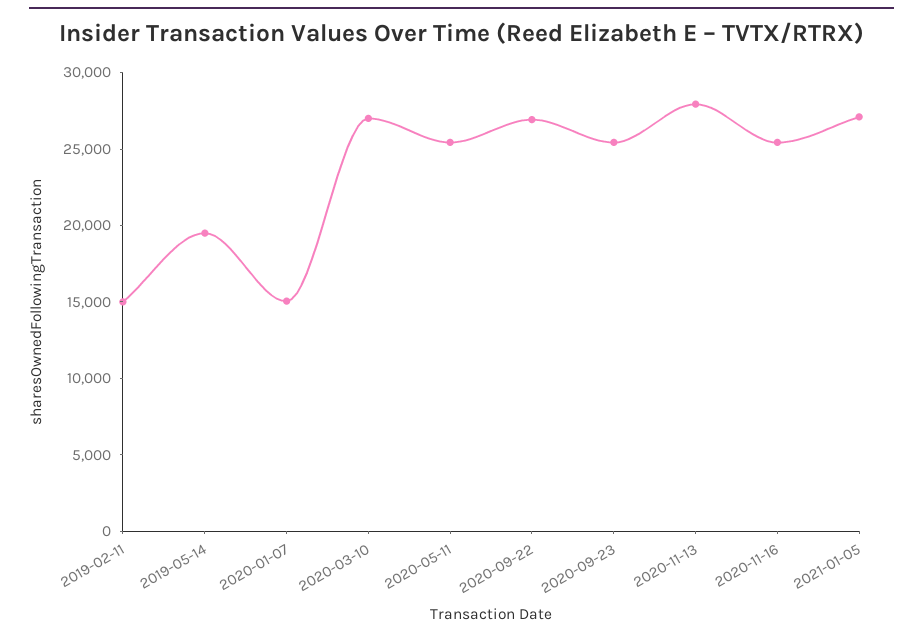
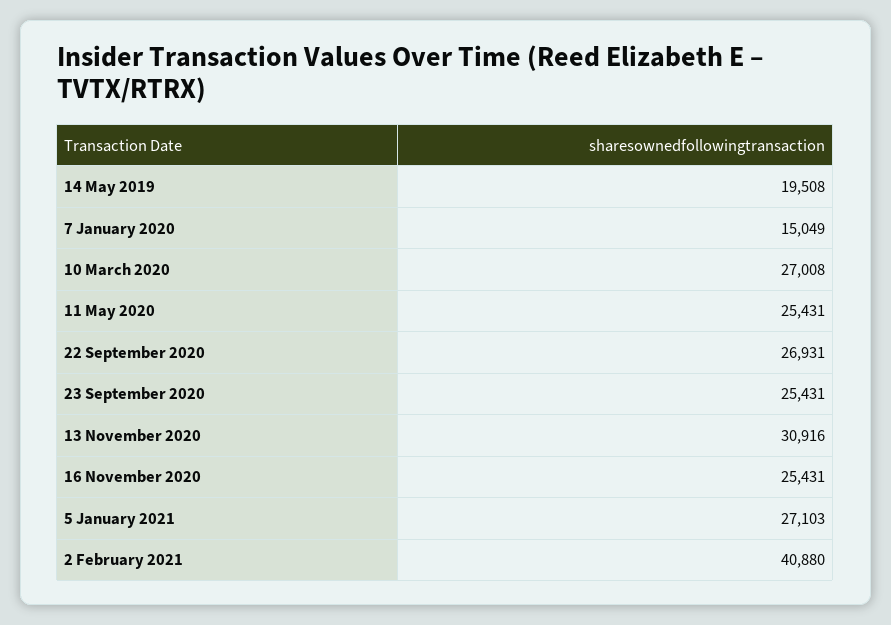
2019-02-11: 15000 -> none
2020-11-13: 28000 -> 30916
2 February 2021: none -> 40880

